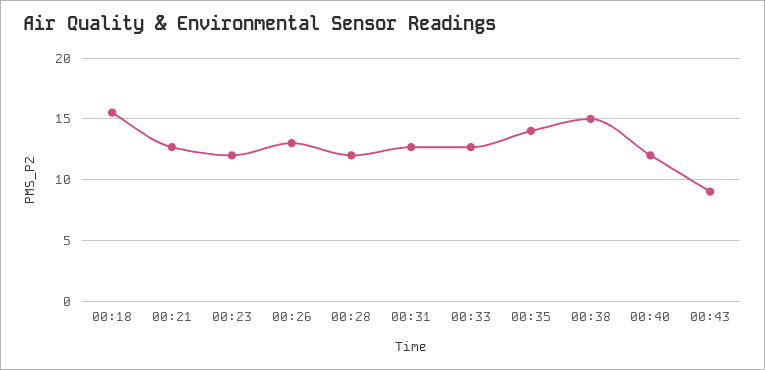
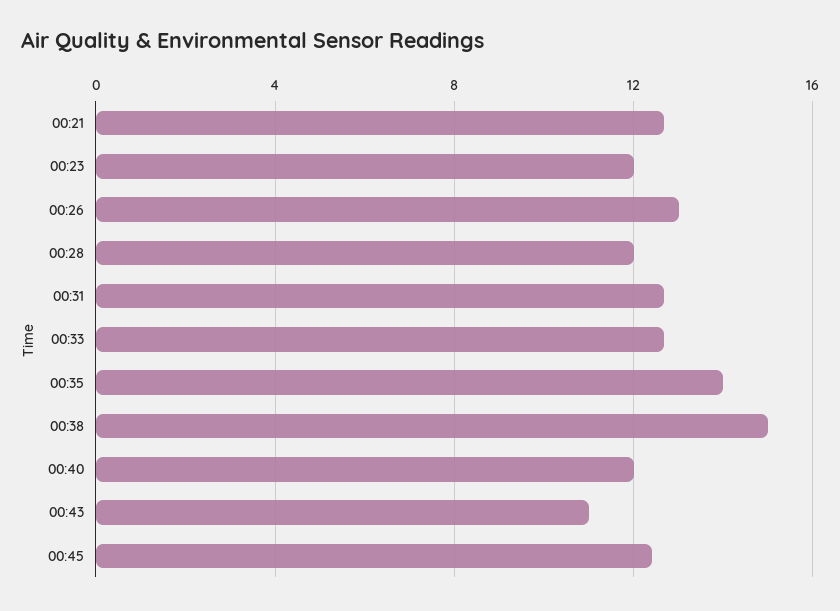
00:18: 15.5 -> none
00:43: 9 -> 11
00:45: none -> 12.5

